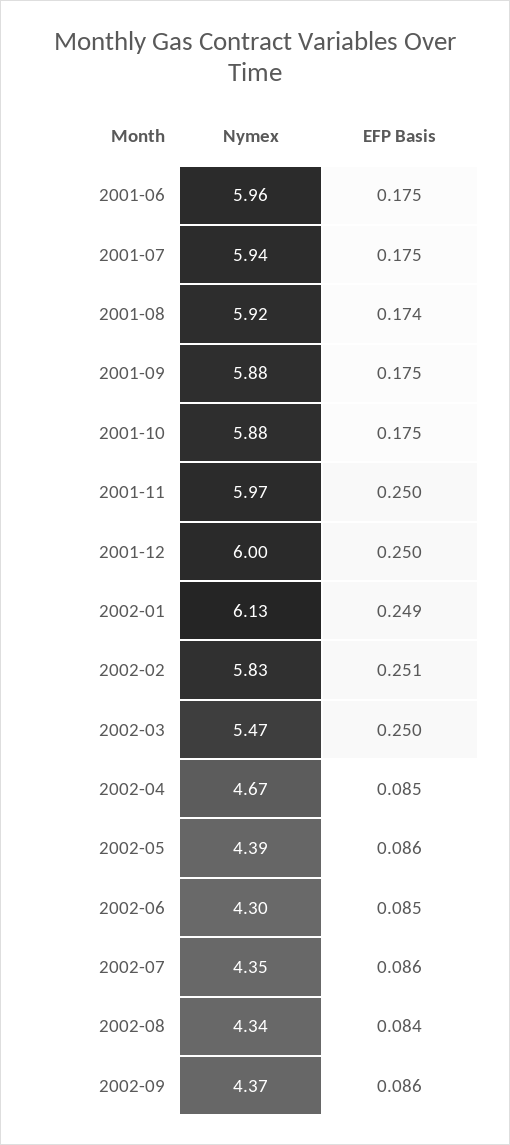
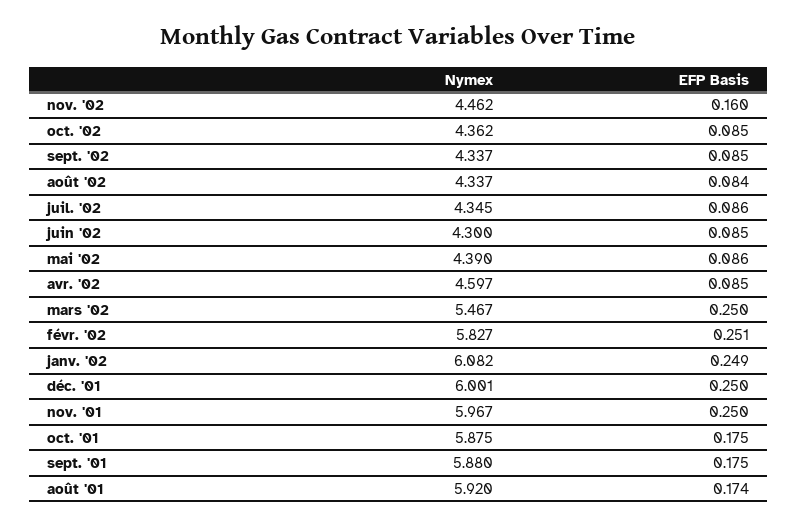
Nymex, 2001-06: 5.96 -> none
EFP Basis, 2001-06: 0.175 -> none
Nymex, 2001-07: 5.94 -> none
EFP Basis, 2001-07: 0.175 -> none
Nymex, 2002-01: 6.13 -> 6.082
Nymex, 2002-04: 4.67 -> 4.597
Nymex, 2002-09: 4.37 -> 4.337
EFP Basis, 2002-09: 0.086 -> 0.085
Nymex, nov. '02: none -> 4.462
EFP Basis, nov. '02: none -> 0.16
Nymex, oct. '02: none -> 4.362
EFP Basis, oct. '02: none -> 0.085

